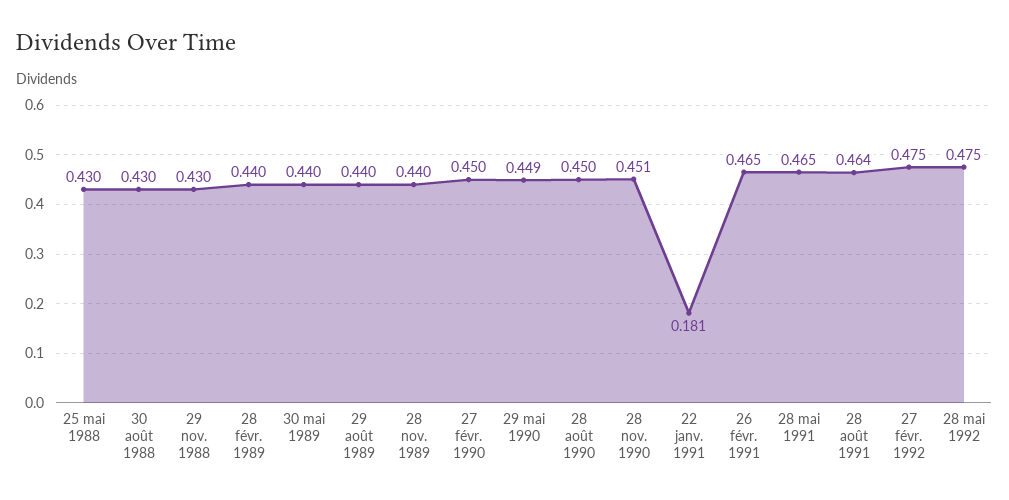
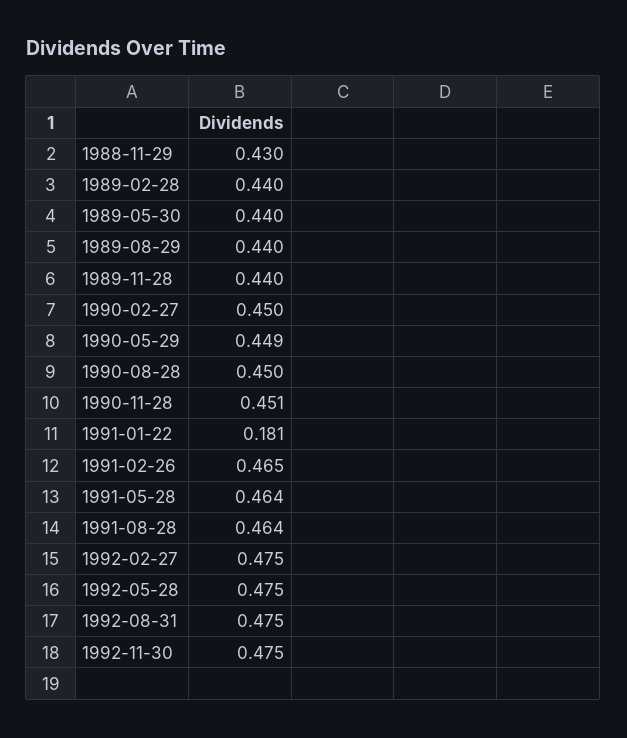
25 mai 1988: 0.43 -> none
30 août 1988: 0.43 -> none
28 mai 1991: 0.465 -> 0.464
1992-08-31: none -> 0.475
1992-11-30: none -> 0.475

